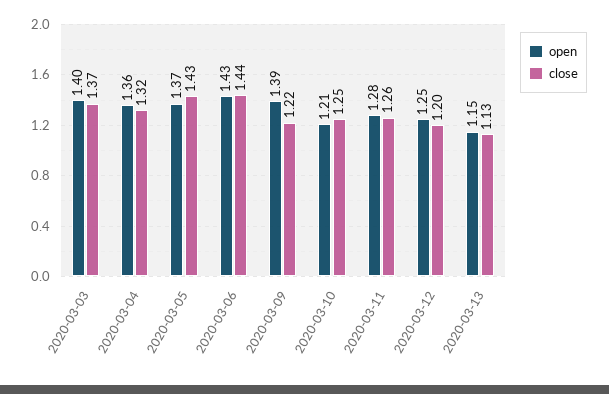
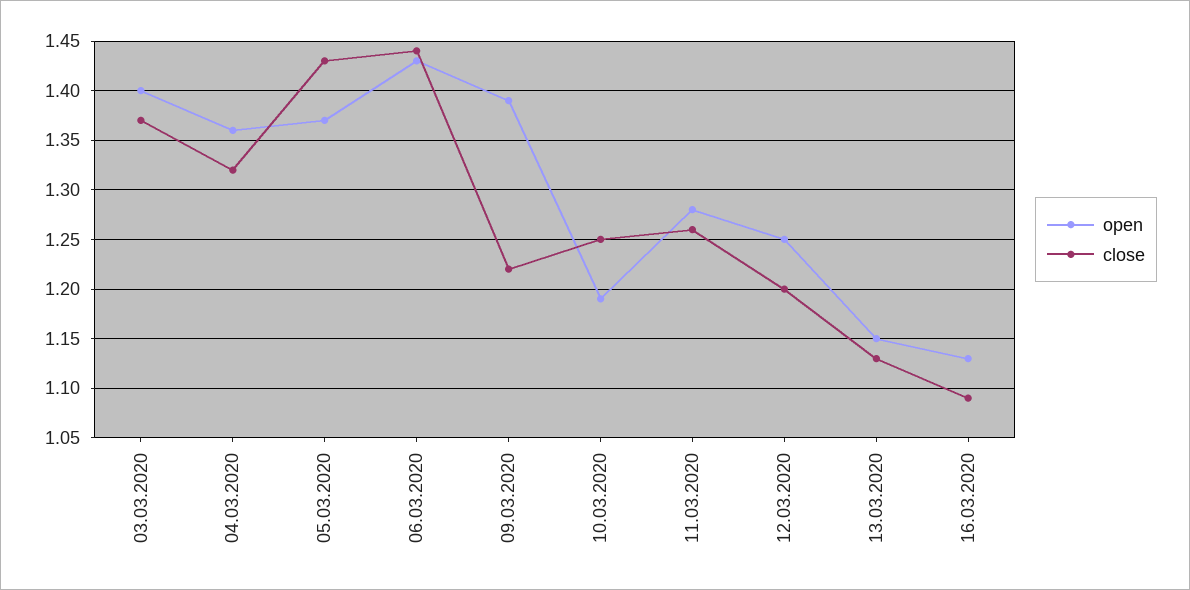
open, 2020-03-10: 1.21 -> 1.19
open, 16.03.2020: none -> 1.13
close, 16.03.2020: none -> 1.09

